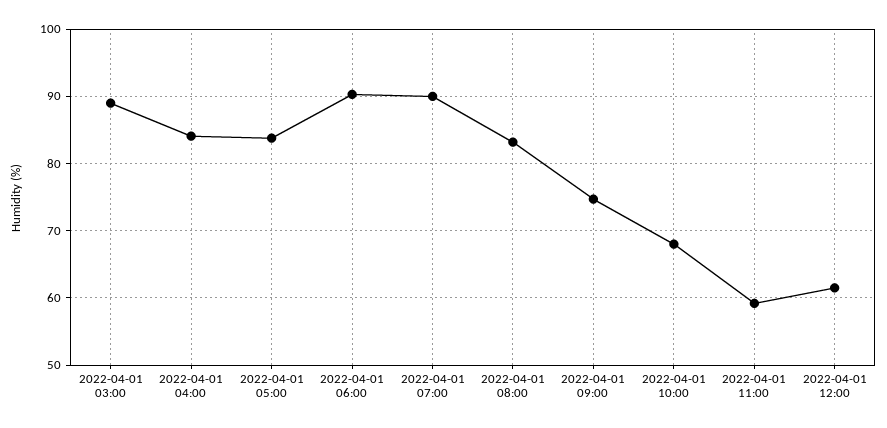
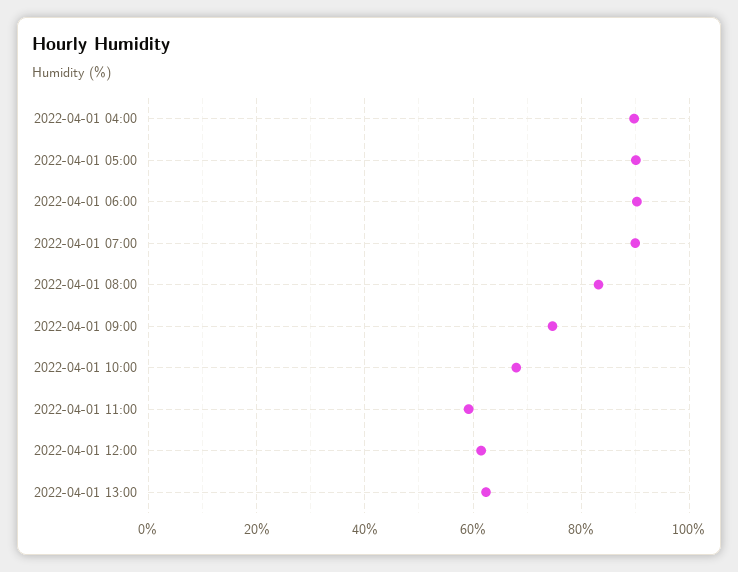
2022-04-01 03:00: 89 -> none
2022-04-01 04:00: 84 -> 90
2022-04-01 05:00: 84 -> 90
2022-04-01 13:00: none -> 62

